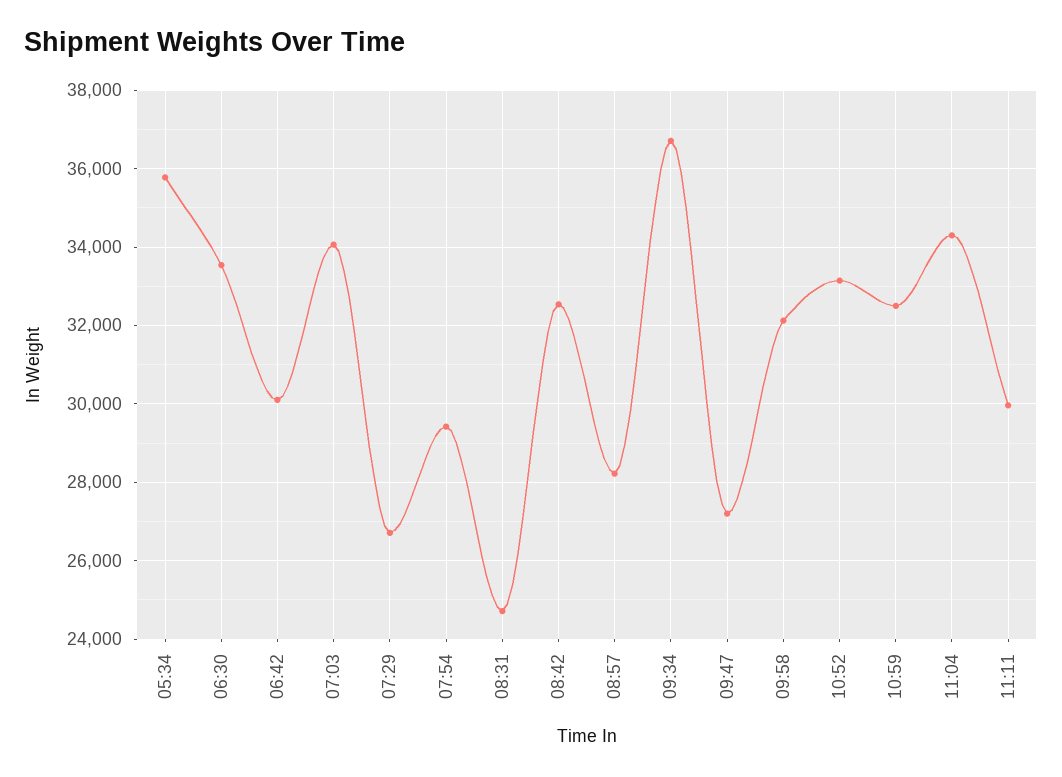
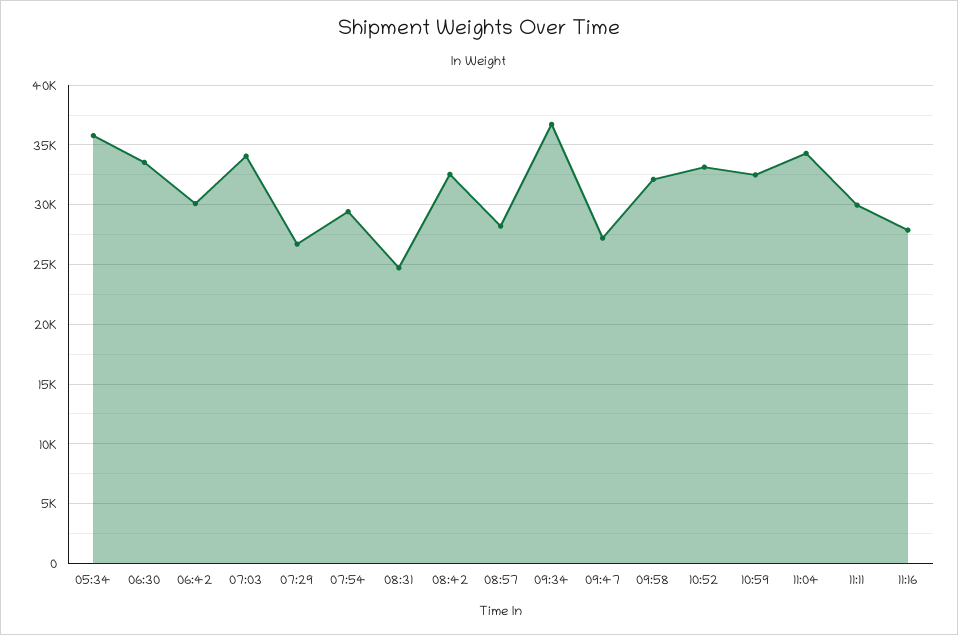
11:16: none -> 28000

